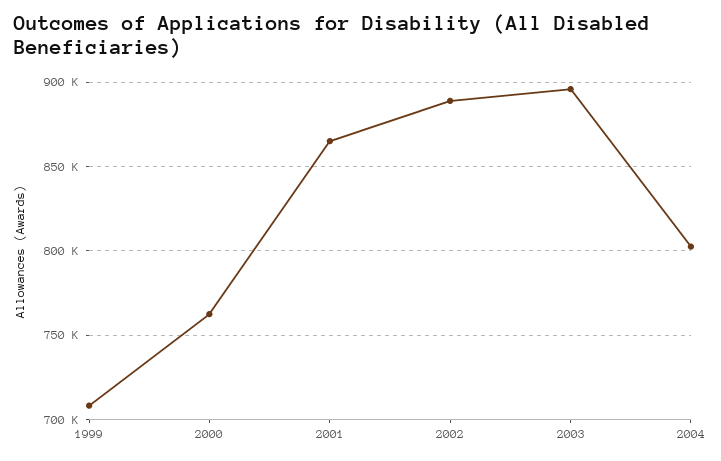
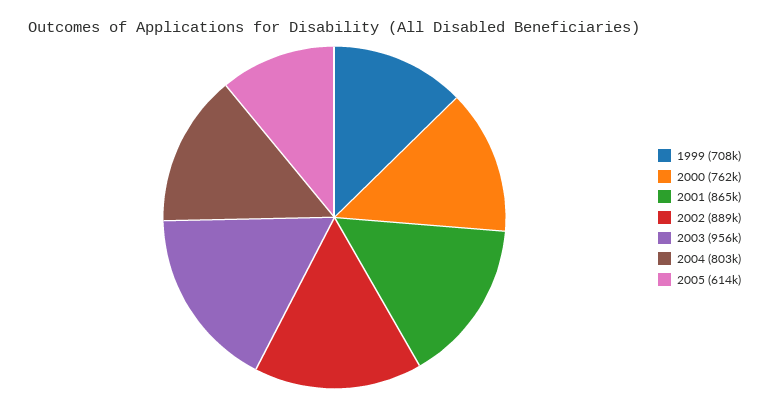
2003: 895000 -> 956000
2005: none -> 614000

